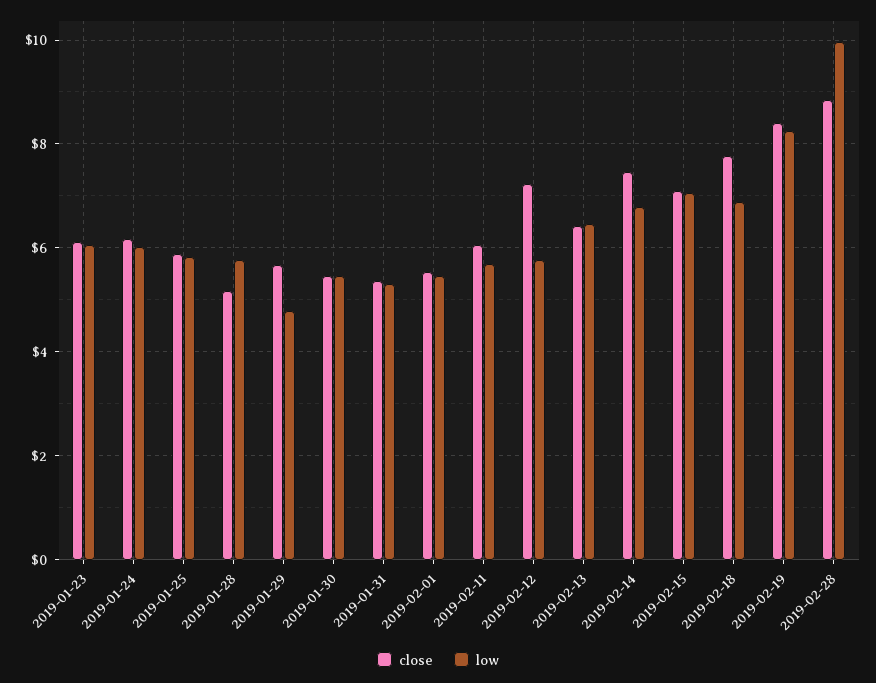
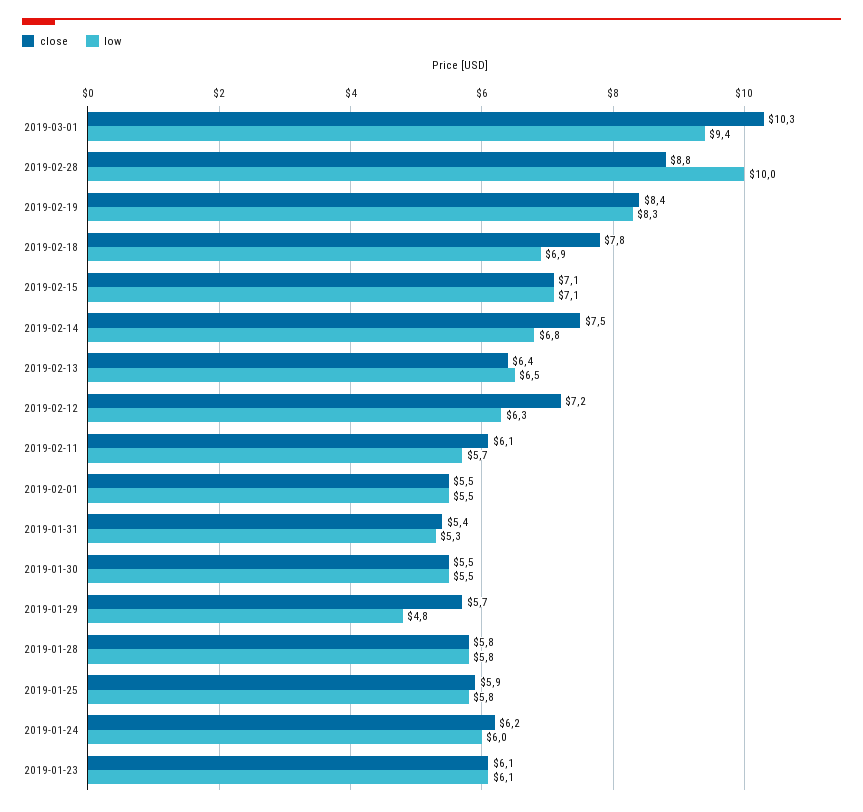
close, 2019-01-28: 5.2 -> 5.8
low, 2019-02-12: 5.8 -> 6.3
close, 2019-03-01: none -> 10.3
low, 2019-03-01: none -> 9.4

